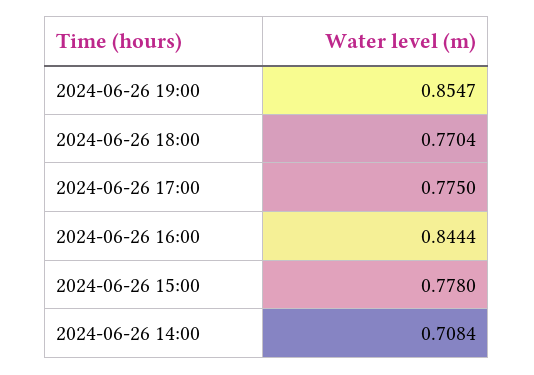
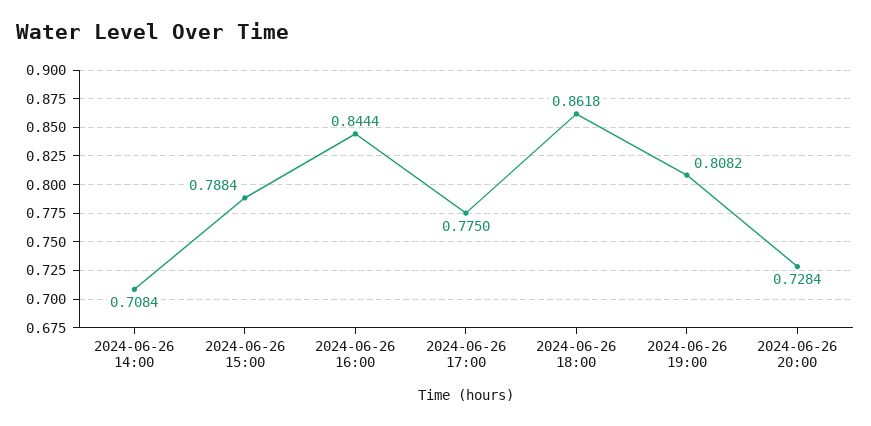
2024-06-26 19:00: 0.8547 -> 0.8082
2024-06-26 18:00: 0.7704 -> 0.8618
2024-06-26 15:00: 0.778 -> 0.7884
2024-06-26 20:00: none -> 0.7284

